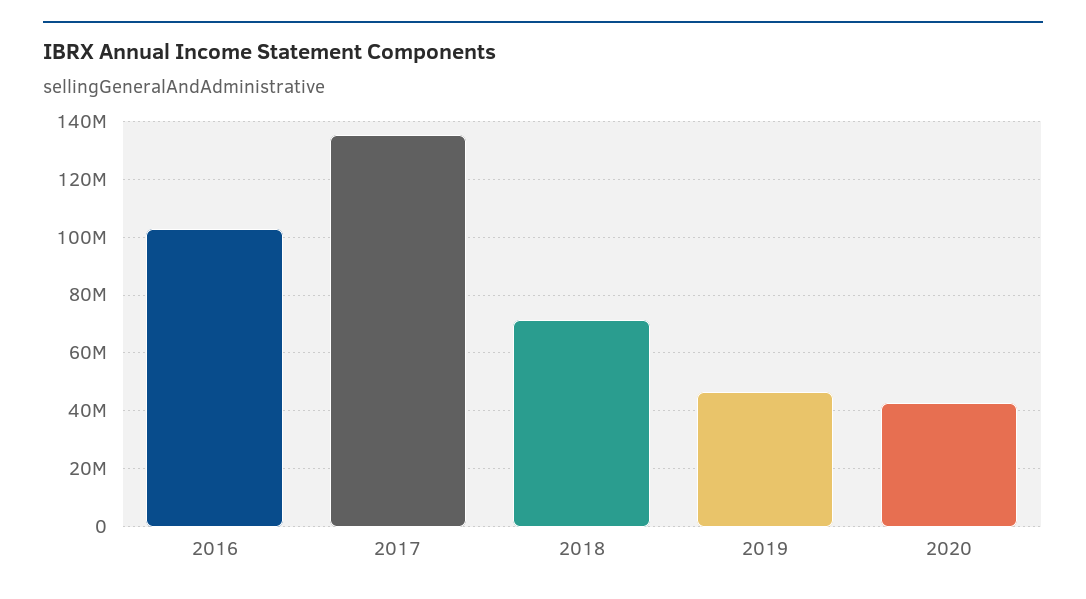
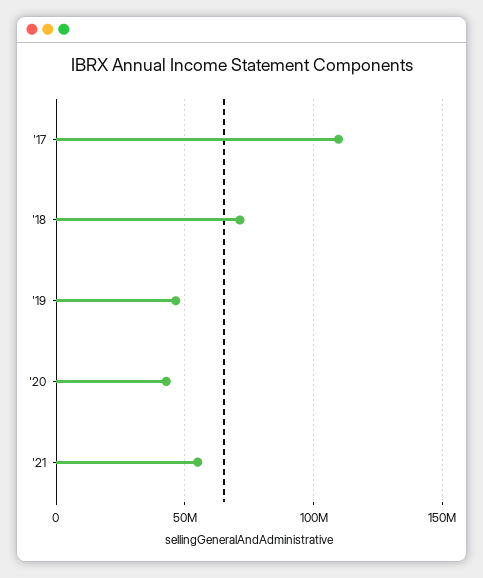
2016: 102500000 -> none
2017: 135000000 -> 110000000
'21: none -> 55000000

